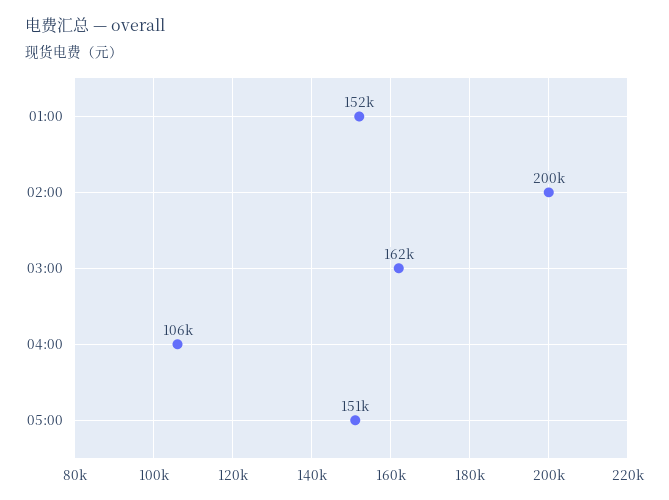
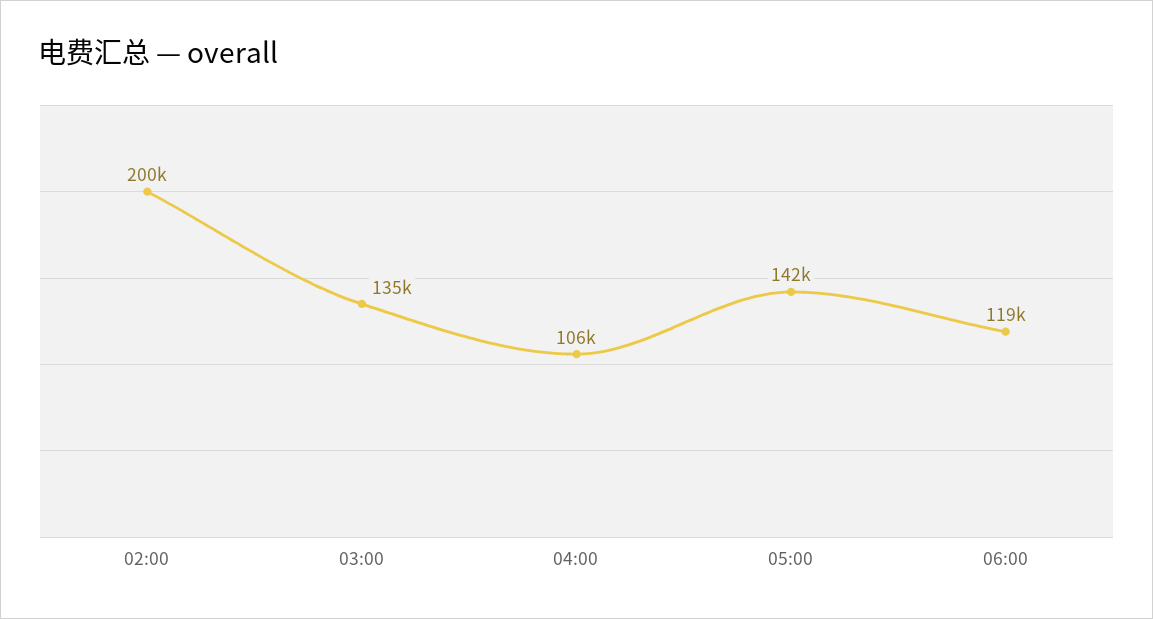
01:00: 152000 -> none
03:00: 162000 -> 135000
05:00: 151000 -> 142000
06:00: none -> 119000

